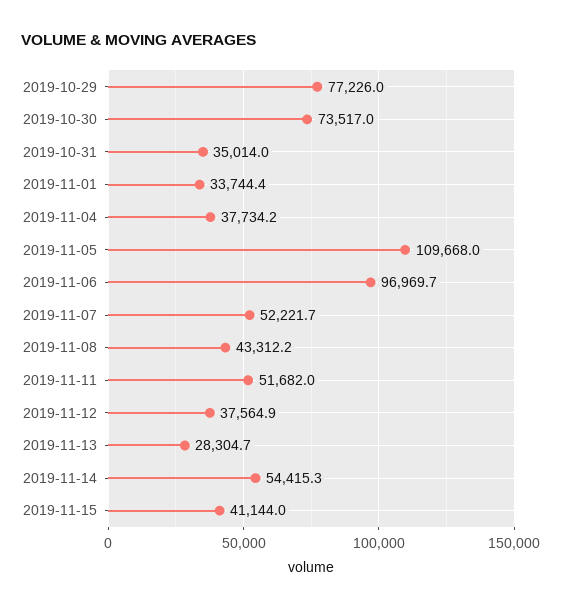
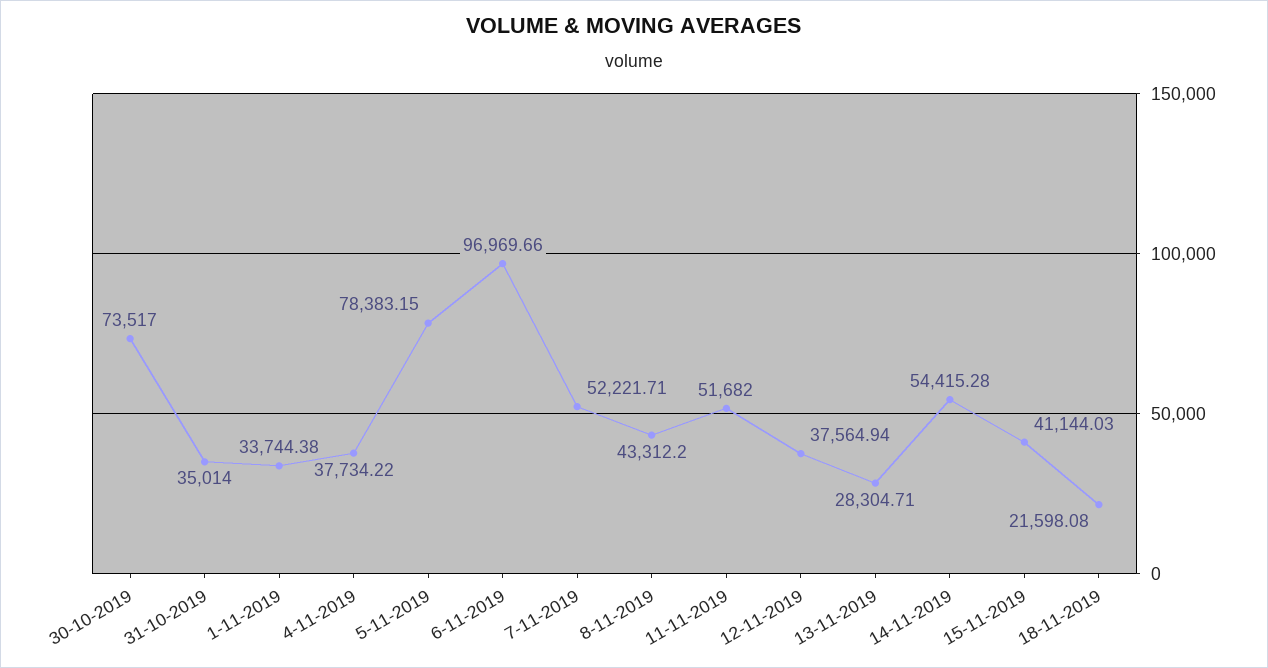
2019-10-29: 77226 -> none
2019-11-05: 109668 -> 78383.15
18-11-2019: none -> 21598.08

